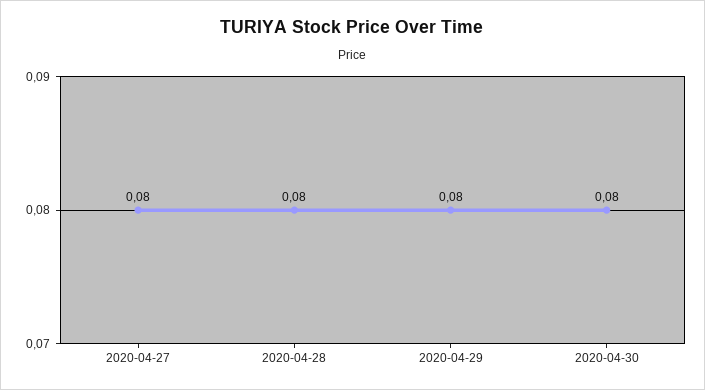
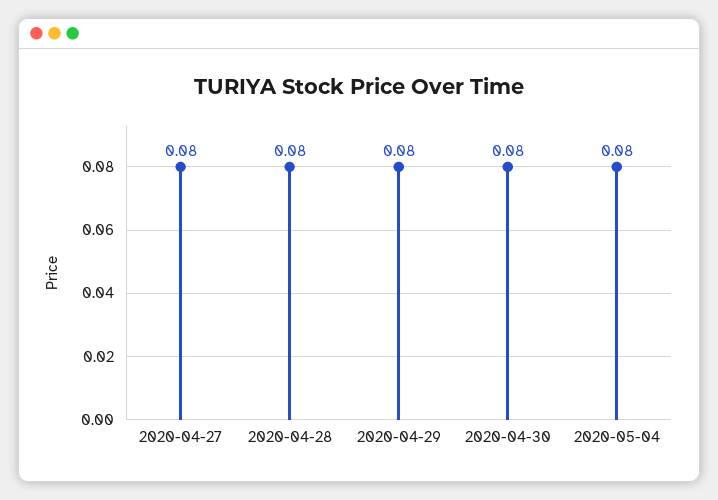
2020-05-04: none -> 0.08

